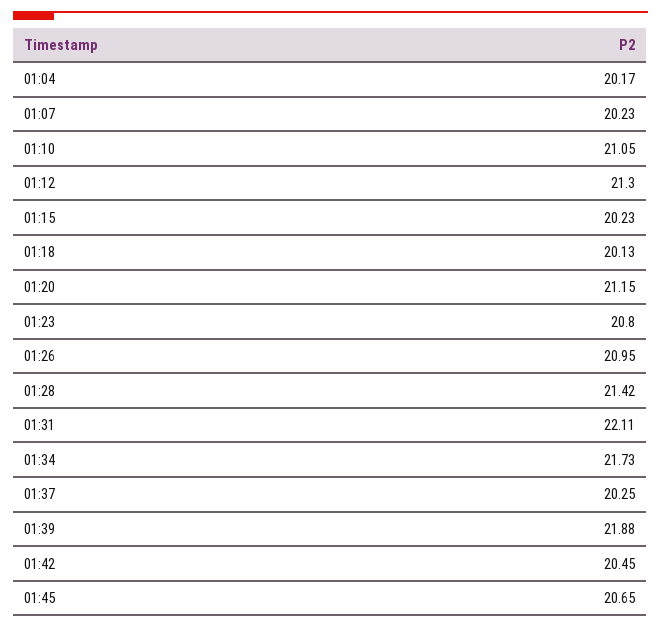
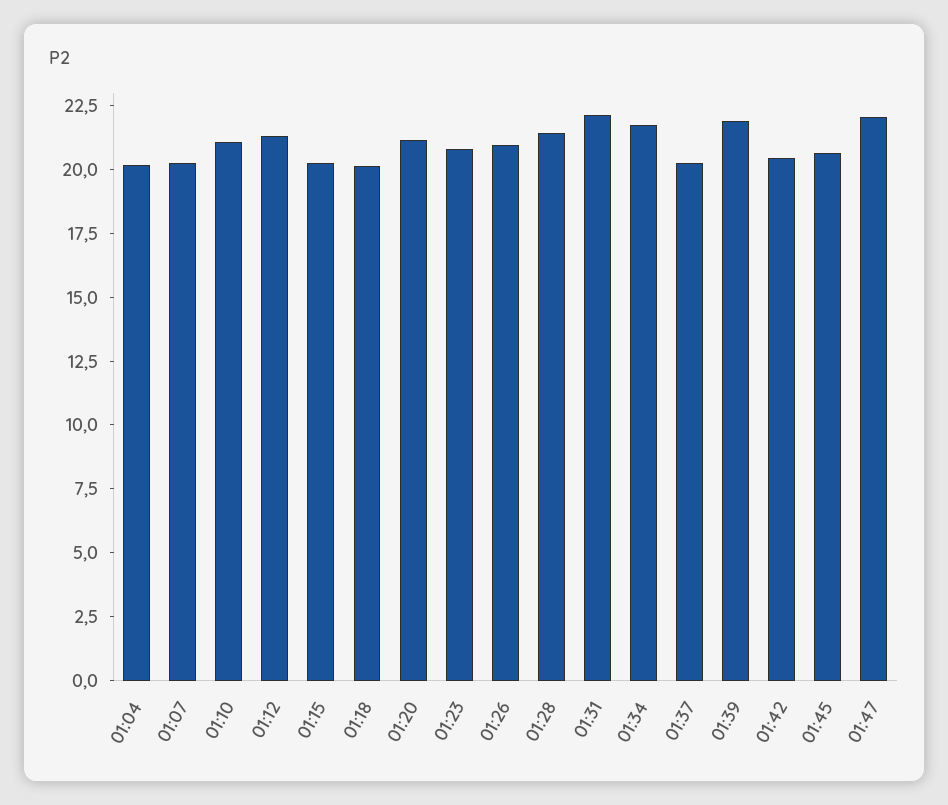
01:47: none -> 22

